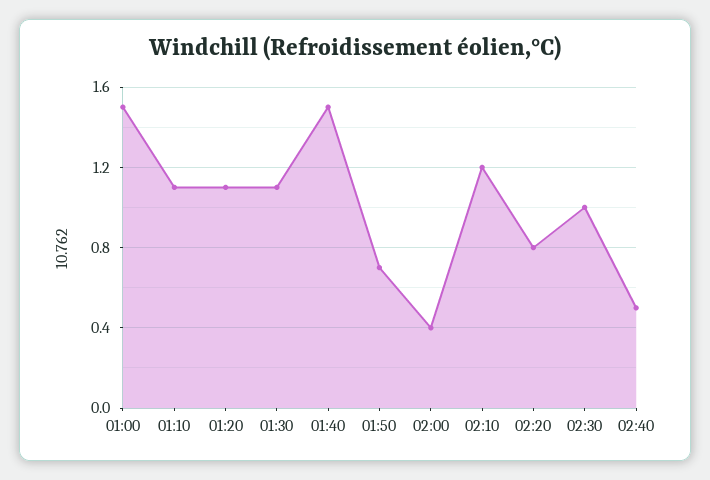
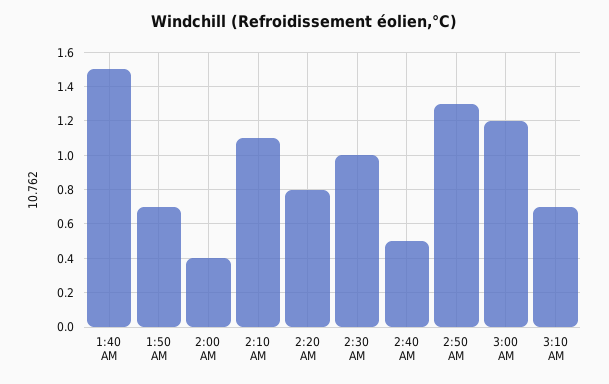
01:00: 1.5 -> none
01:10: 1.1 -> none
01:20: 1.1 -> none
01:30: 1.1 -> none
02:10: 1.2 -> 1.1
2:50 AM: none -> 1.3
3:00 AM: none -> 1.2
3:10 AM: none -> 0.7

